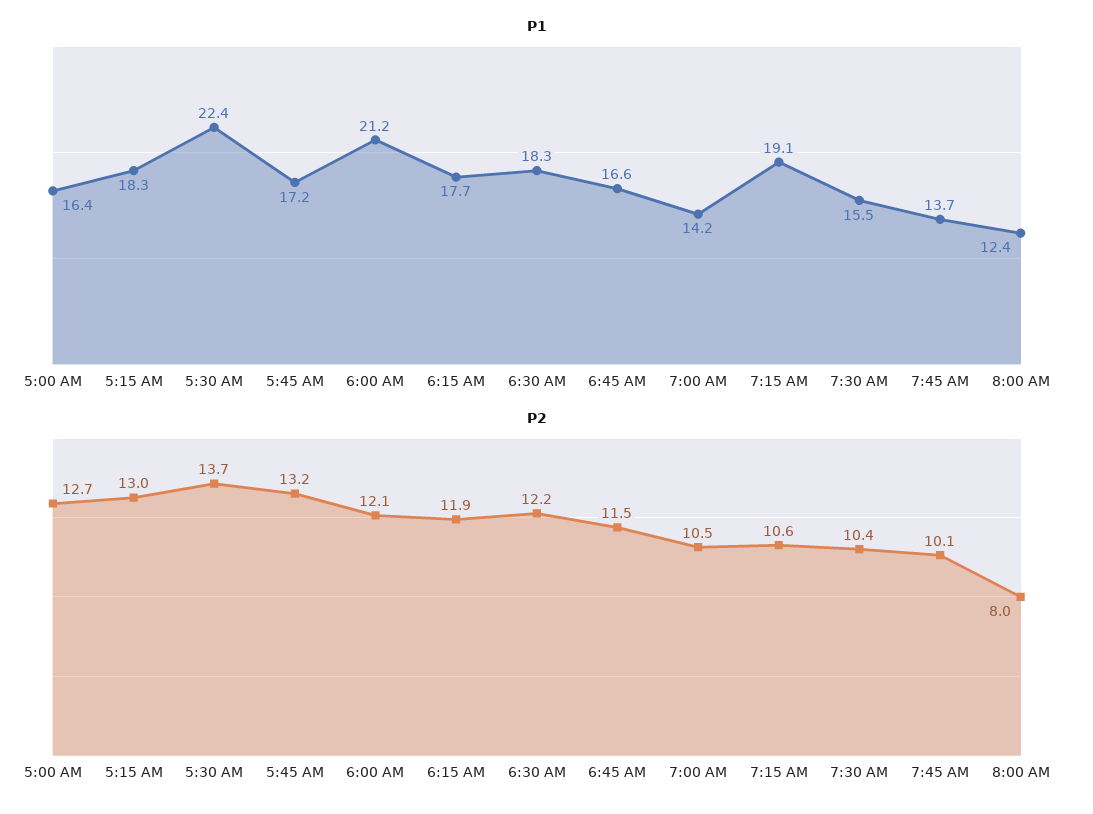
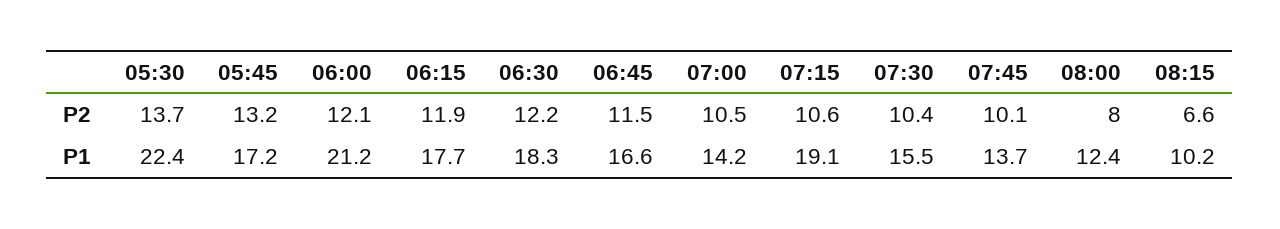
P1, 5:00 AM: 16.4 -> none
P1, 5:15 AM: 18.3 -> none
P2, 5:00 AM: 12.7 -> none
P2, 5:15 AM: 13 -> none
P2, 08:15: none -> 6.6
P1, 08:15: none -> 10.2

